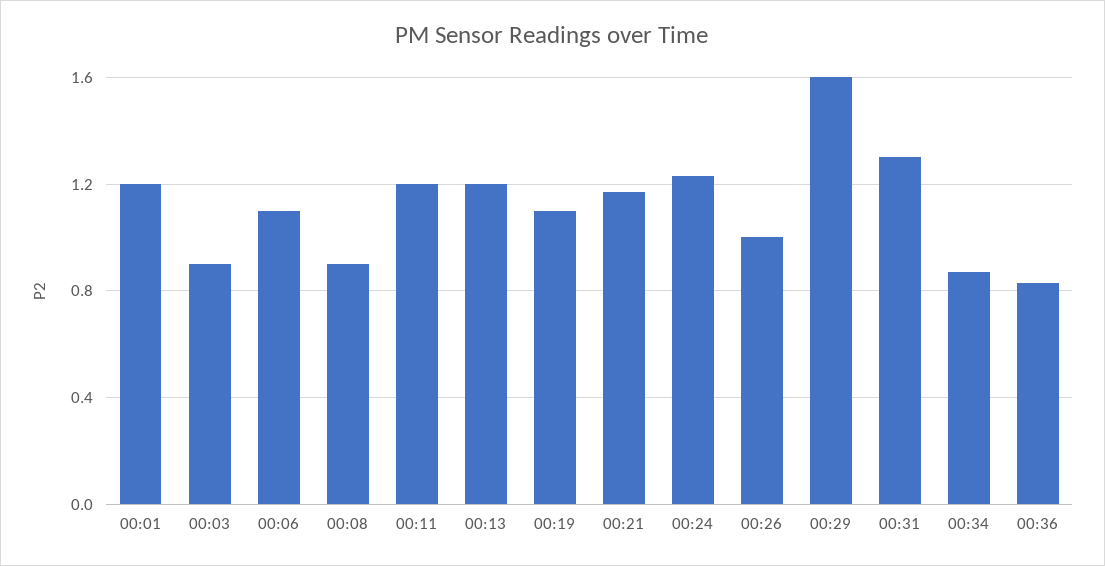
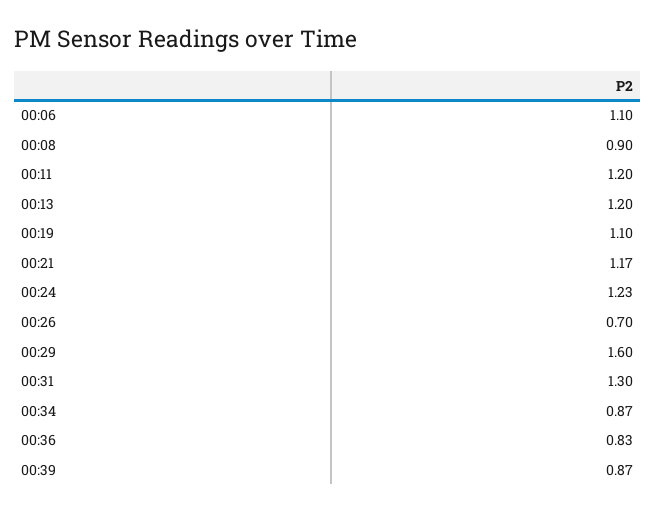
00:01: 1.2 -> none
00:03: 0.9 -> none
00:26: 1 -> 0.7
00:39: none -> 0.87

